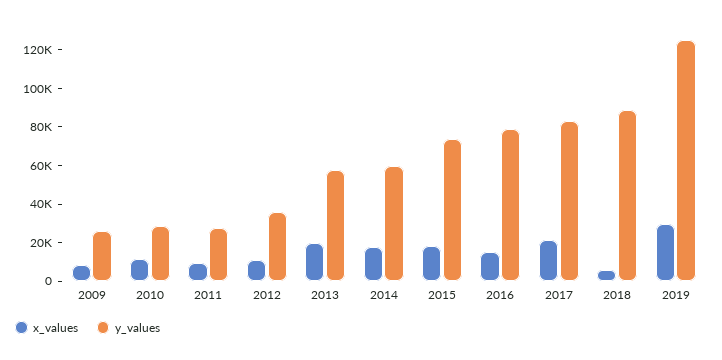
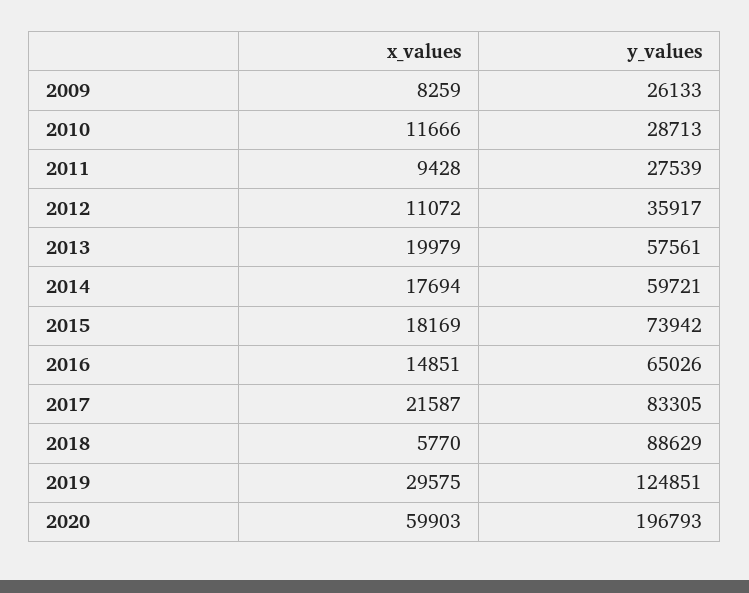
y_values, 2016: 80000 -> 65026
x_values, 2020: none -> 59903
y_values, 2020: none -> 196793

